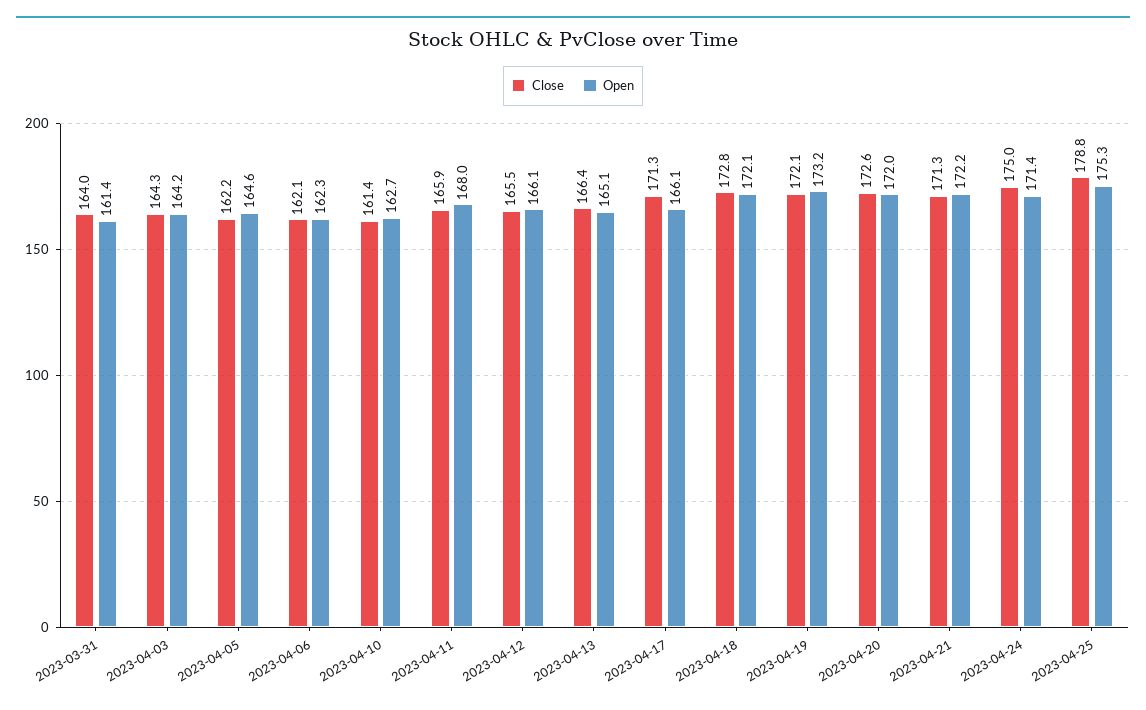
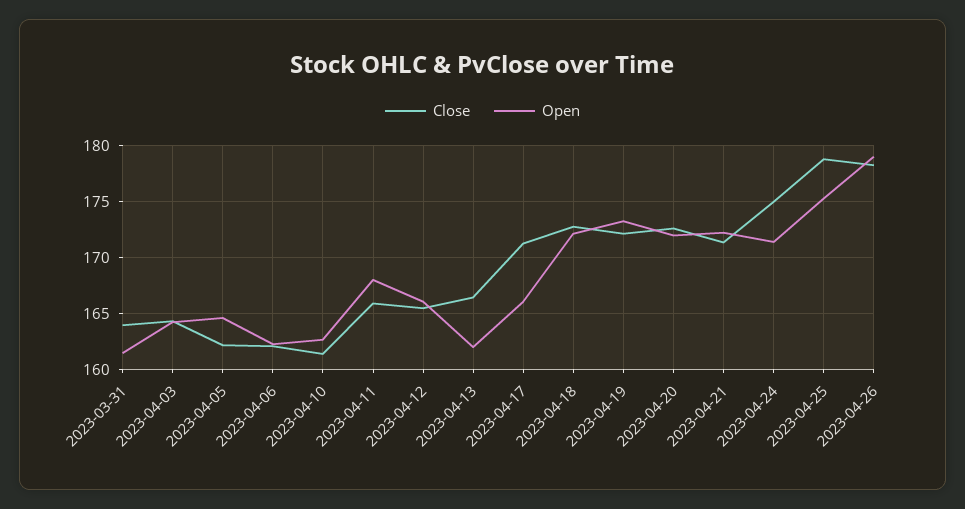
Open, 2023-04-13: 165.1 -> 162
Close, 2023-04-26: none -> 178
Open, 2023-04-26: none -> 179

